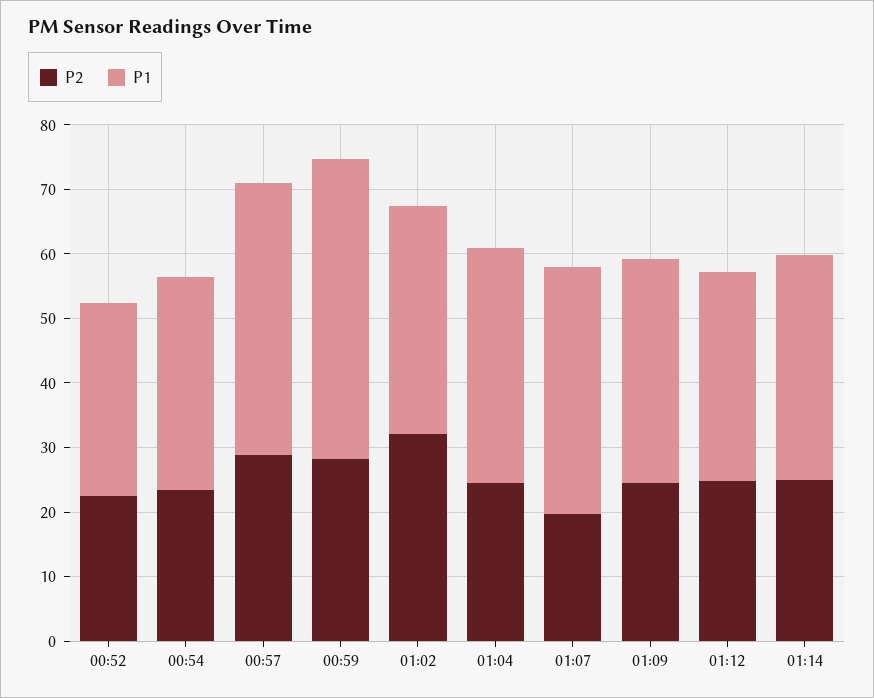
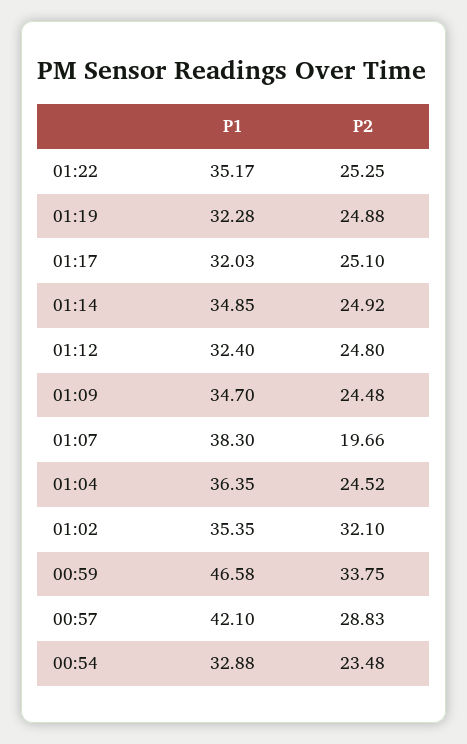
P2, 00:52: 22 -> none
P1, 00:52: 30 -> none
P2, 00:59: 28 -> 33.75
P1, 01:22: none -> 35.17
P2, 01:22: none -> 25.25
P1, 01:19: none -> 32.28
P2, 01:19: none -> 24.88
P1, 01:17: none -> 32.03
P2, 01:17: none -> 25.1

